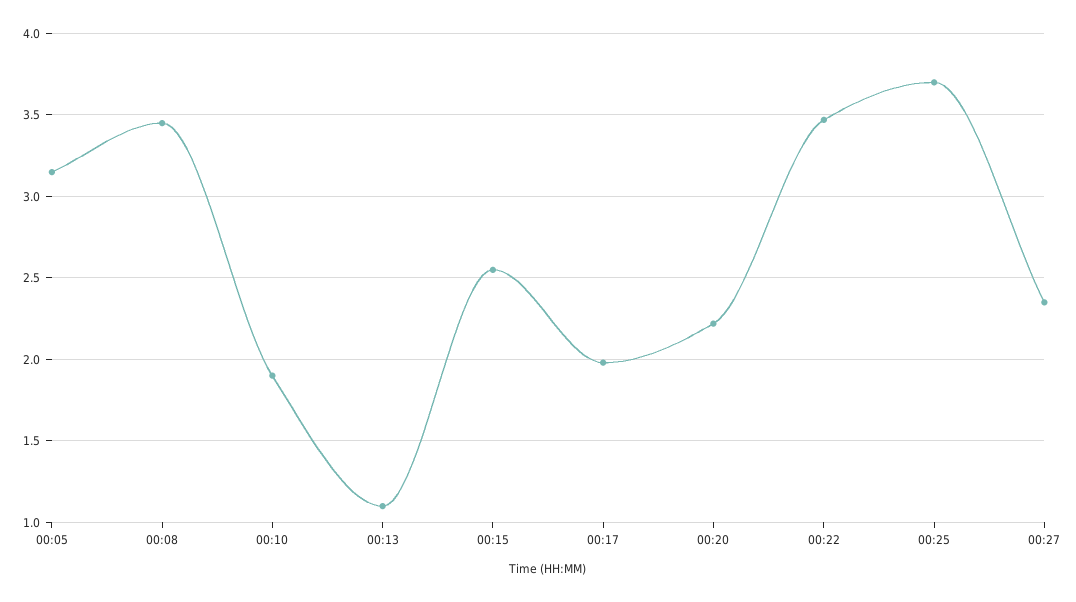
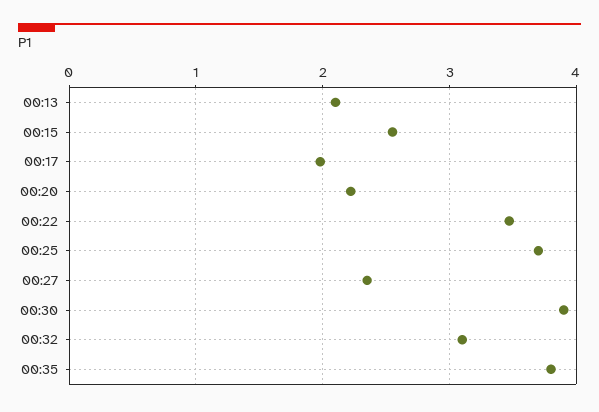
00:05: 3.15 -> none
00:08: 3.45 -> none
00:10: 1.9 -> none
00:13: 1.1 -> 2.1
00:30: none -> 3.9
00:32: none -> 3.1
00:35: none -> 3.8

